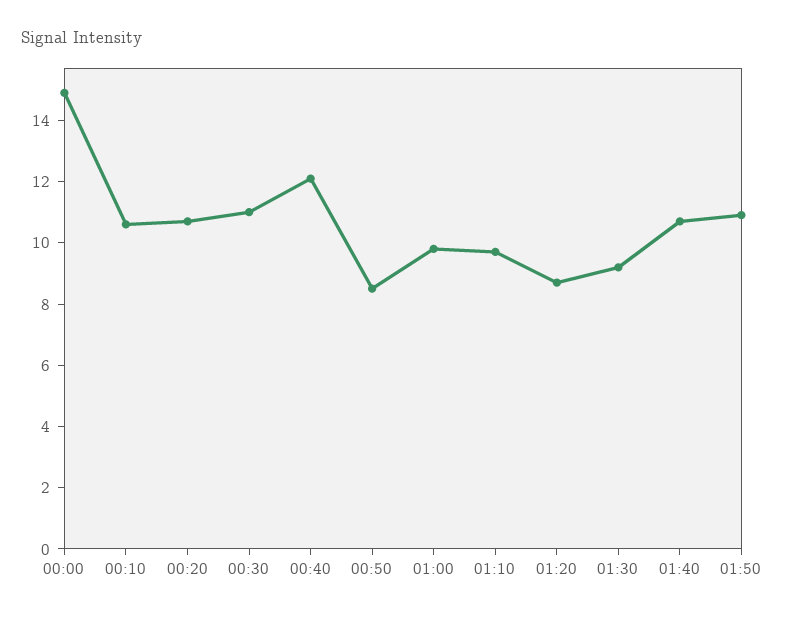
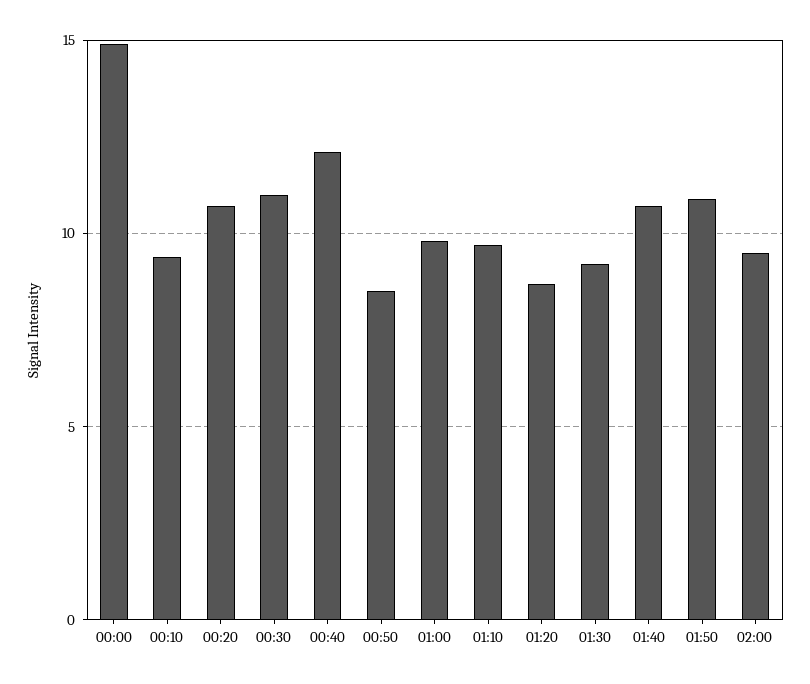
00:10: 10.5 -> 9.5
02:00: none -> 9.5

